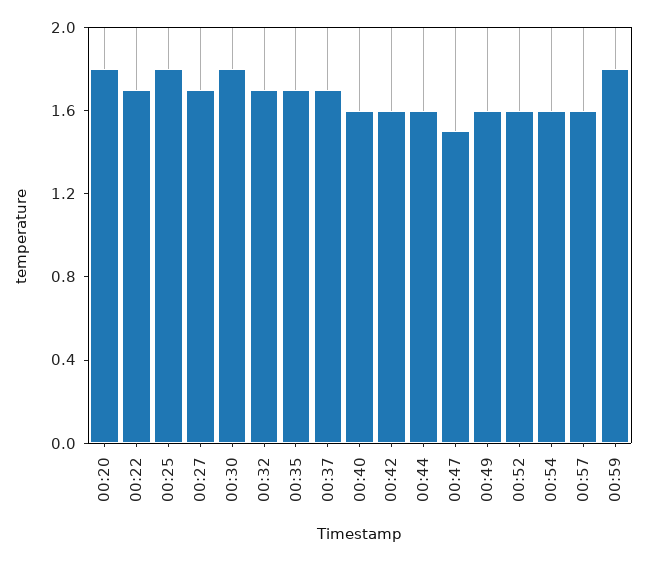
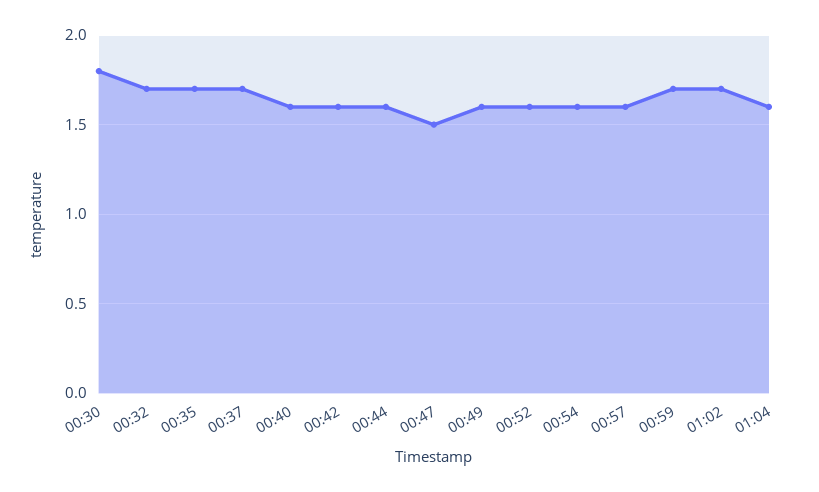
00:20: 1.8 -> none
00:22: 1.7 -> none
00:25: 1.8 -> none
00:27: 1.7 -> none
00:59: 1.8 -> 1.7
01:02: none -> 1.7
01:04: none -> 1.6

